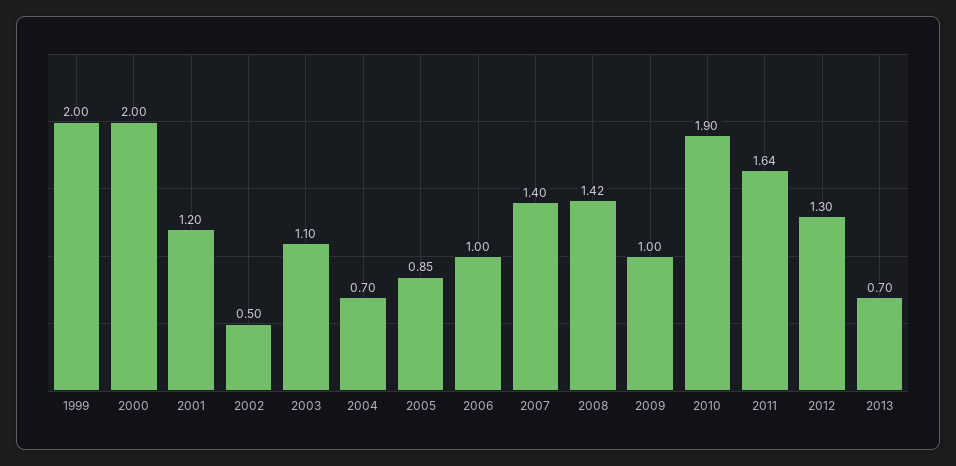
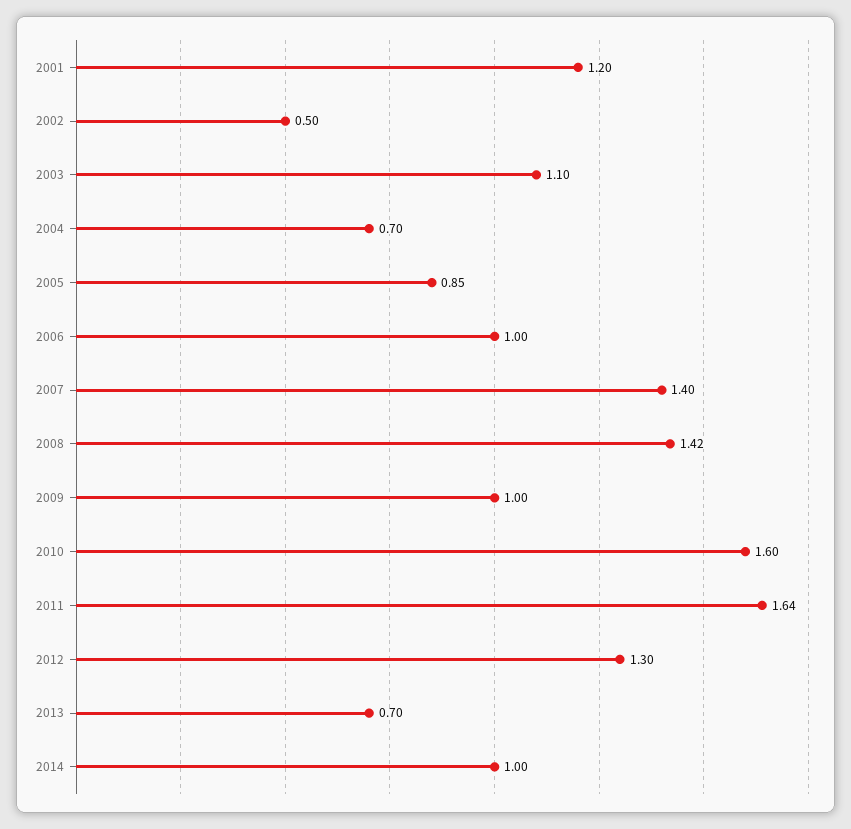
1999: 2 -> none
2000: 2 -> none
2010: 1.9 -> 1.6
2014: none -> 1

